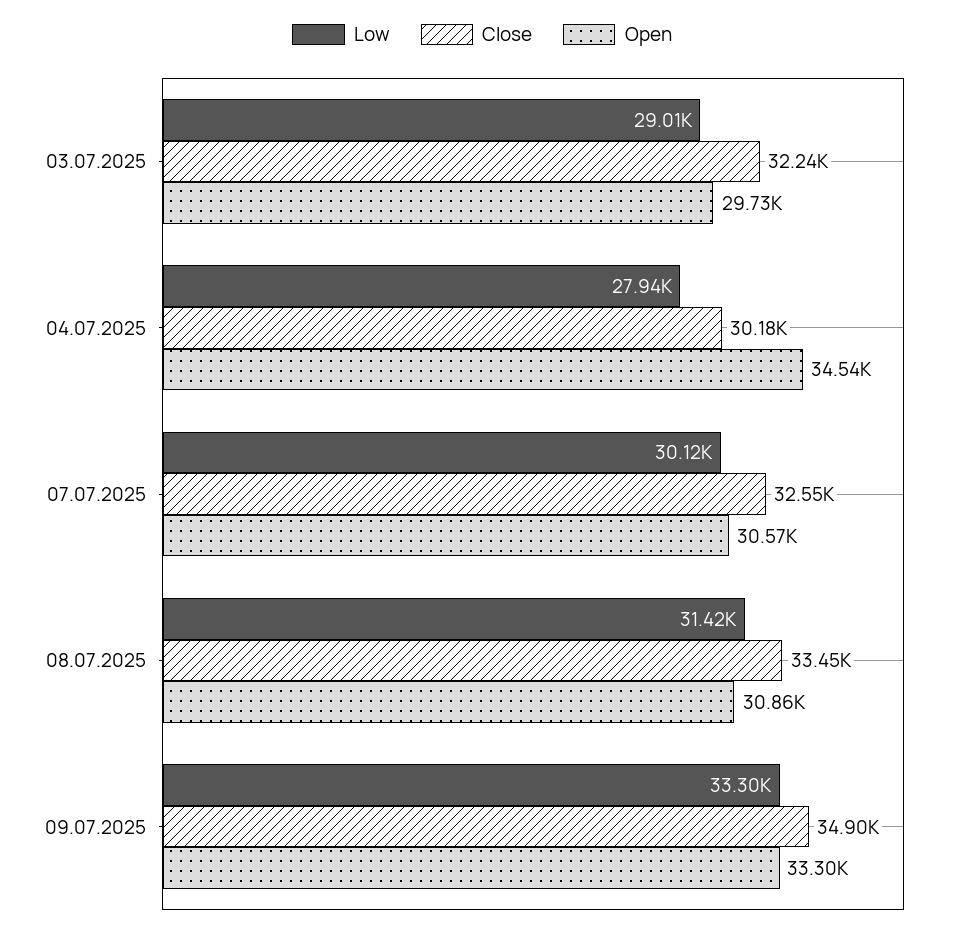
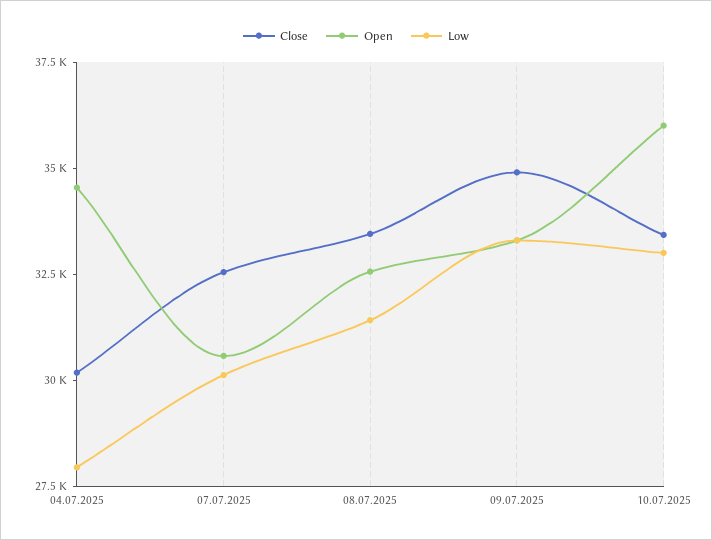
Low, 03.07.2025: 29010 -> none
Close, 03.07.2025: 32240 -> none
Open, 03.07.2025: 29730 -> none
Open, 08.07.2025: 30860 -> 32500
Close, 10.07.2025: none -> 33500
Open, 10.07.2025: none -> 36000
Low, 10.07.2025: none -> 33000

